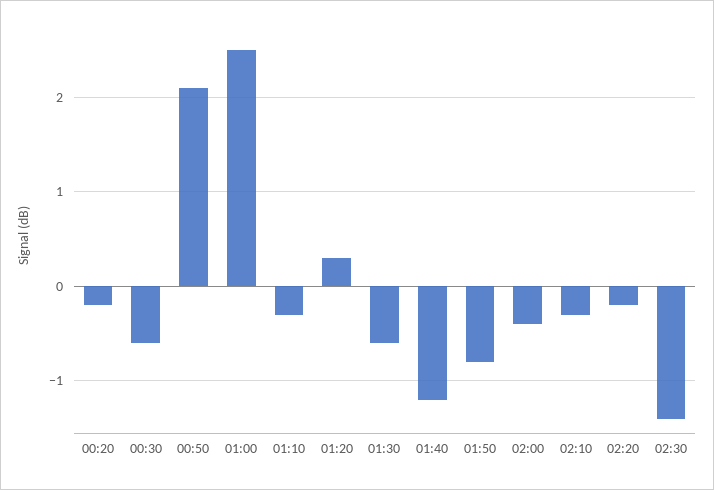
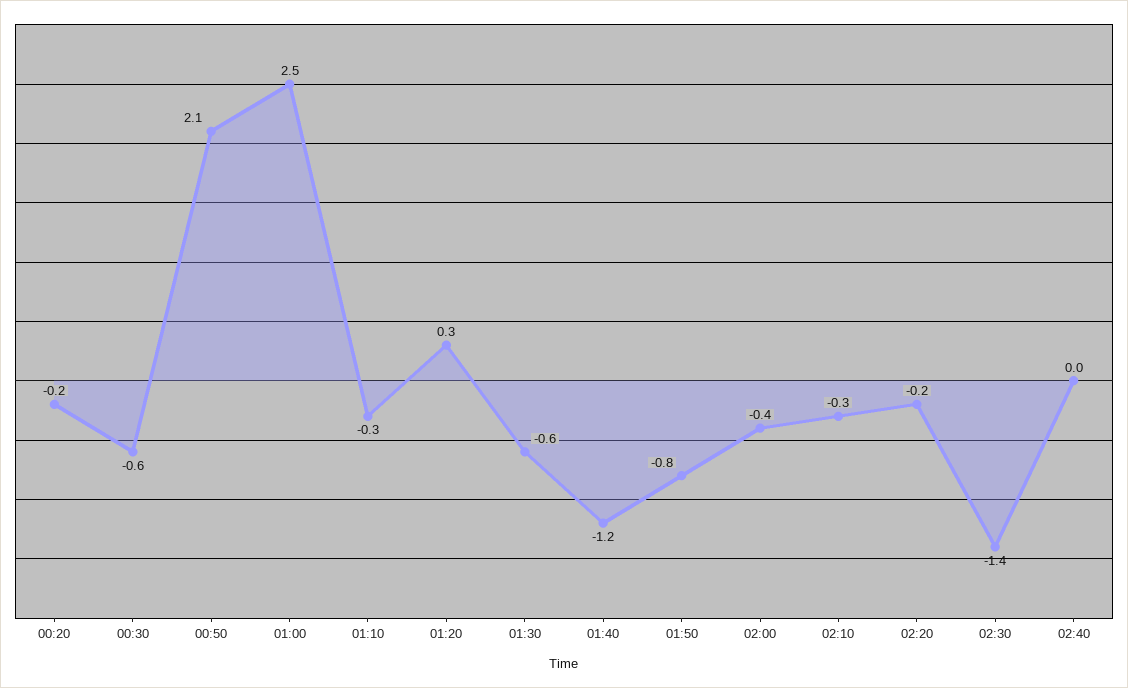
02:40: none -> 0

